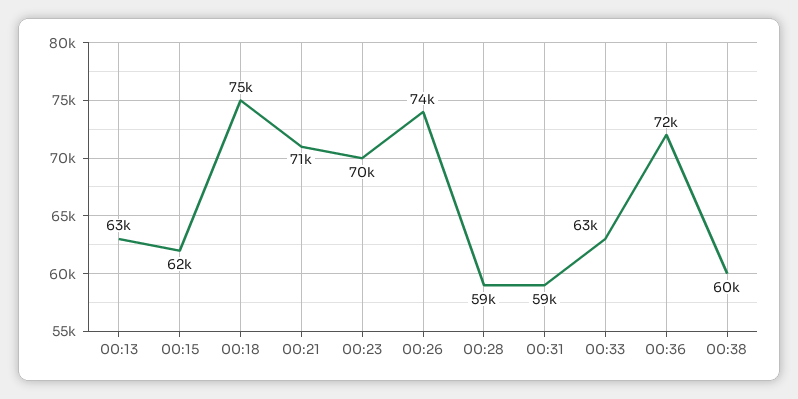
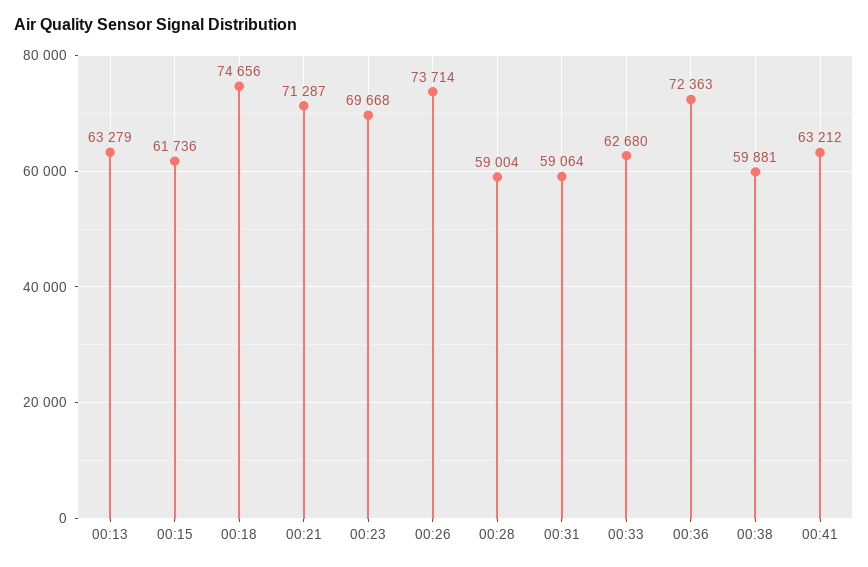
00:41: none -> 63212

